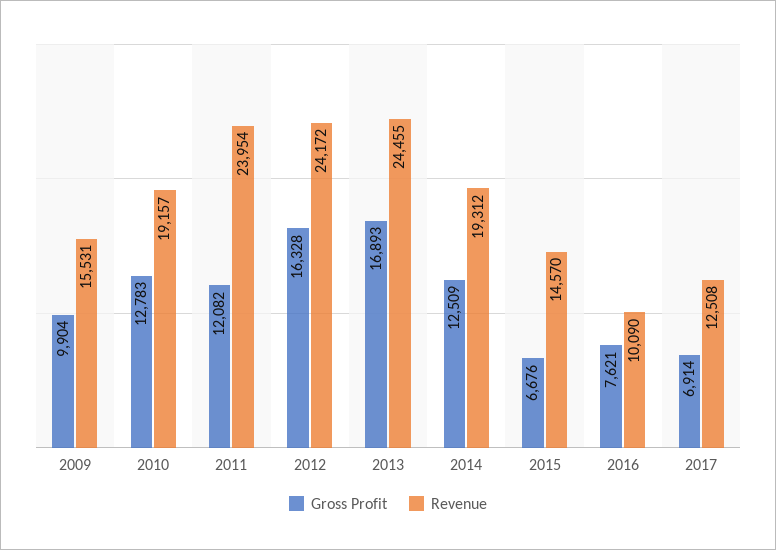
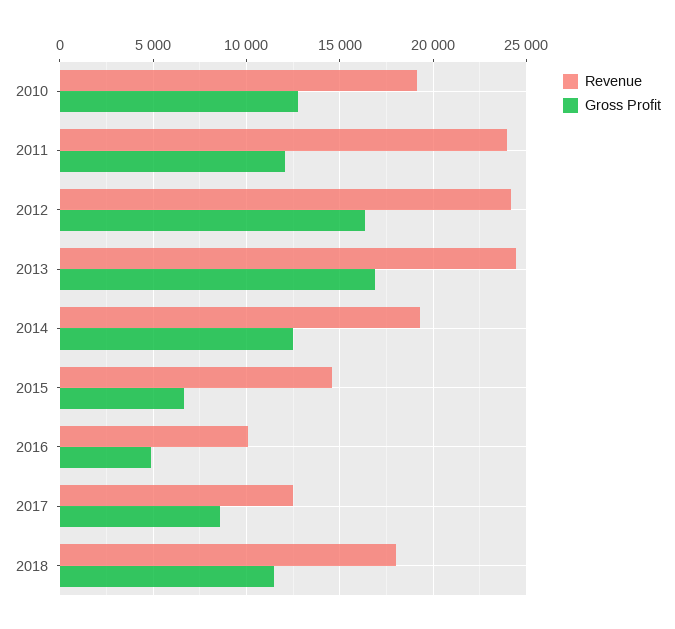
Gross Profit, 2009: 9904 -> none
Revenue, 2009: 15531 -> none
Gross Profit, 2016: 7621 -> 5000
Gross Profit, 2017: 6914 -> 8500
Revenue, 2018: none -> 18000
Gross Profit, 2018: none -> 11500

